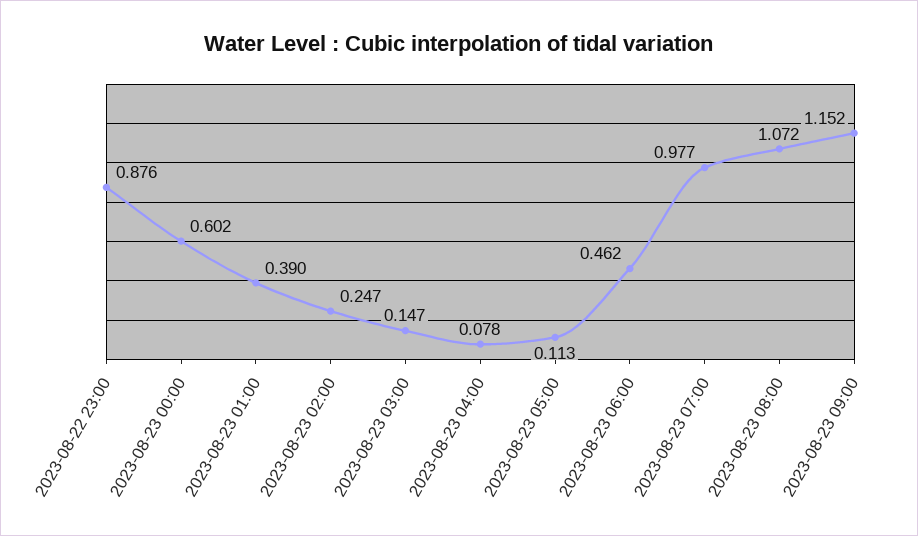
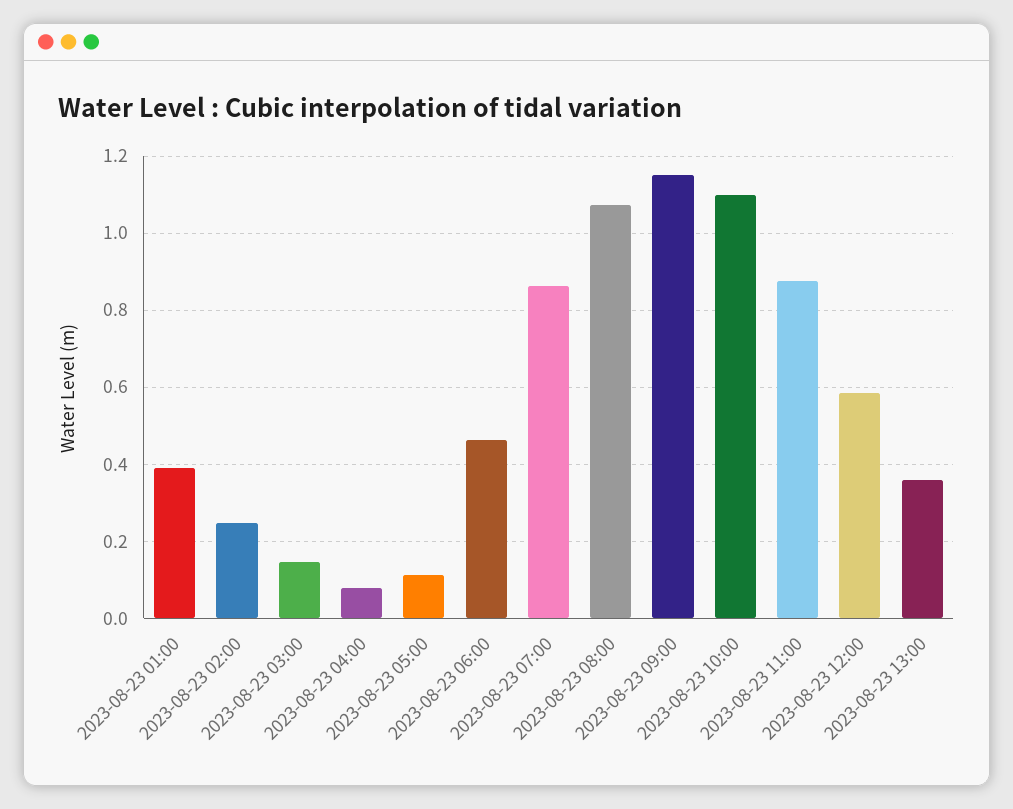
2023-08-22 23:00: 0.876 -> none
2023-08-23 00:00: 0.602 -> none
2023-08-23 07:00: 0.977 -> 0.86
2023-08-23 10:00: none -> 1.1
2023-08-23 11:00: none -> 0.88
2023-08-23 12:00: none -> 0.58
2023-08-23 13:00: none -> 0.36

